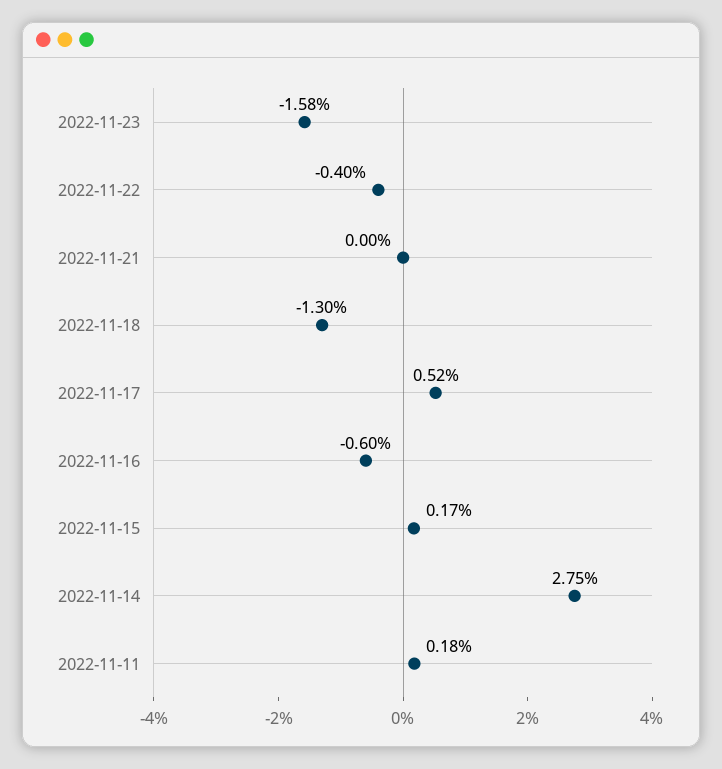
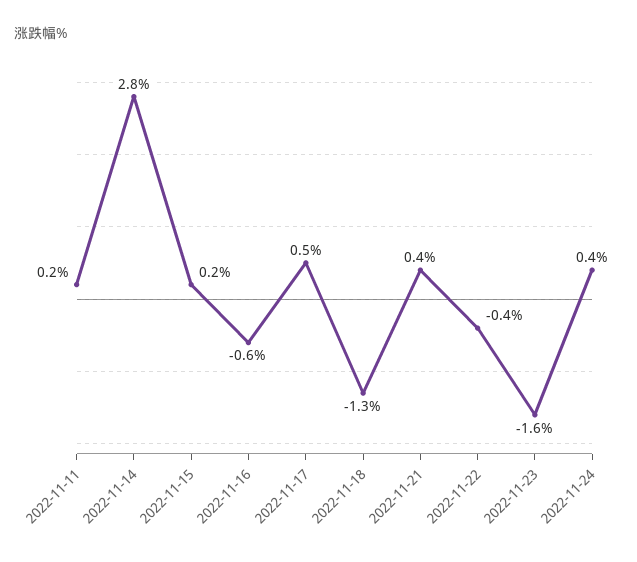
2022-11-21: 0 -> 0.4
2022-11-24: none -> 0.4

